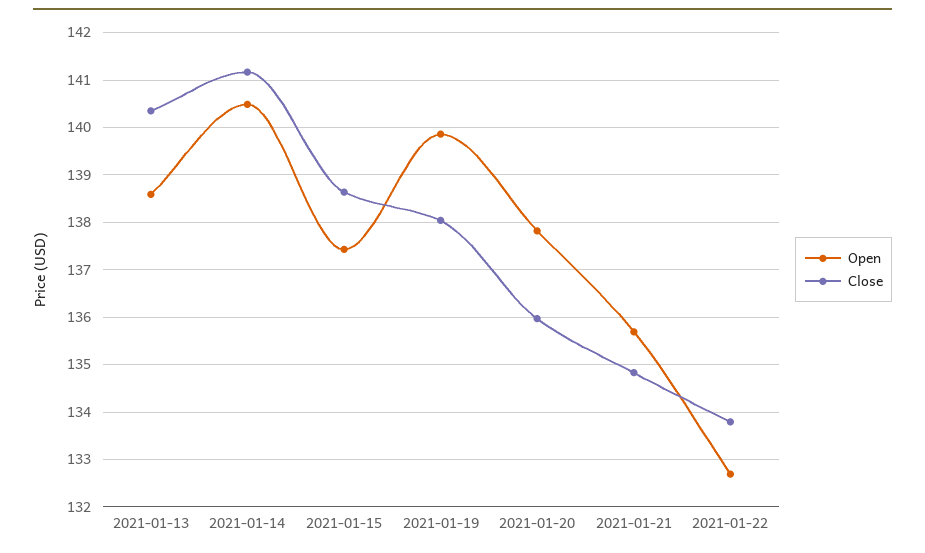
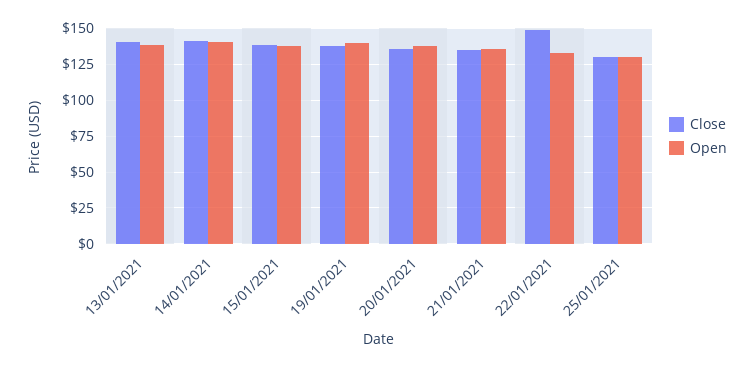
Close, 2021-01-22: 133.8 -> 150
Close, 25/01/2021: none -> 130
Open, 25/01/2021: none -> 130

